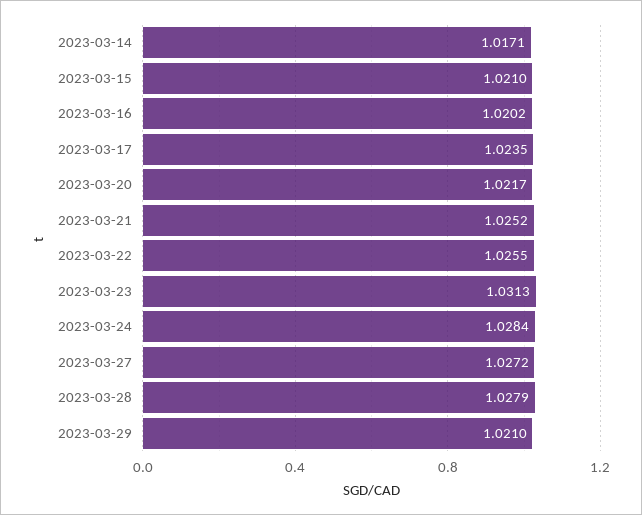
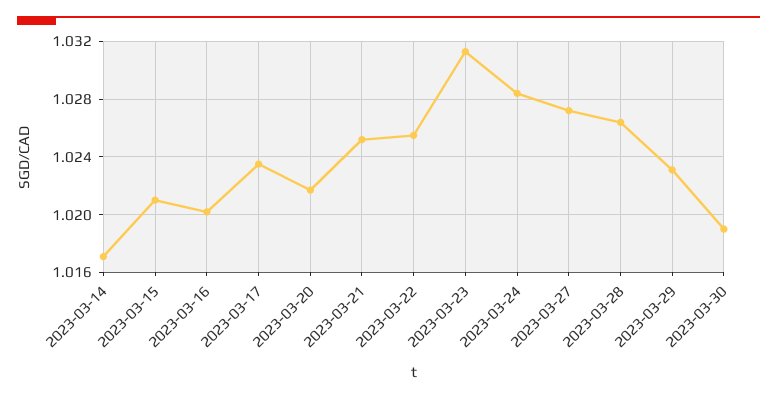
2023-03-28: 1.0279 -> 1.0265
2023-03-29: 1.021 -> 1.023
2023-03-30: none -> 1.019

